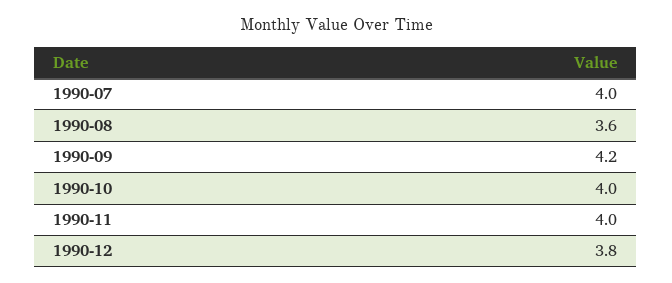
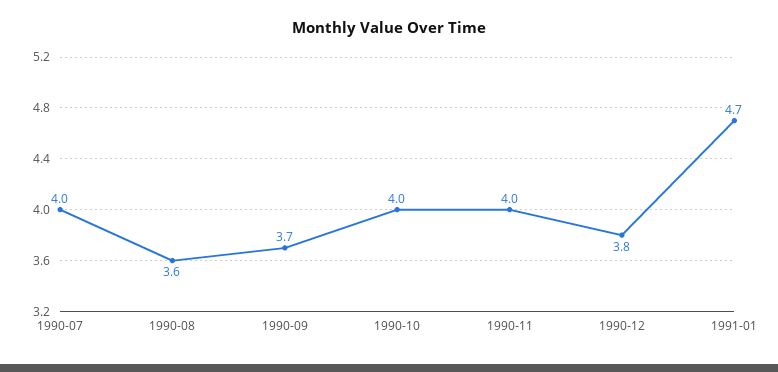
1990-09: 4.2 -> 3.7
1991-01: none -> 4.7

